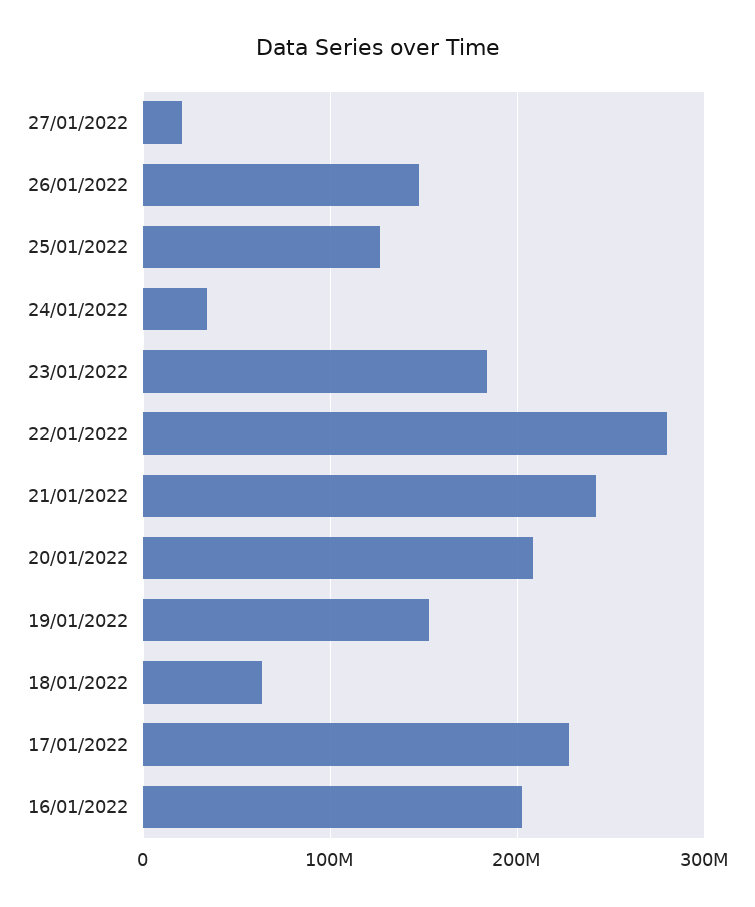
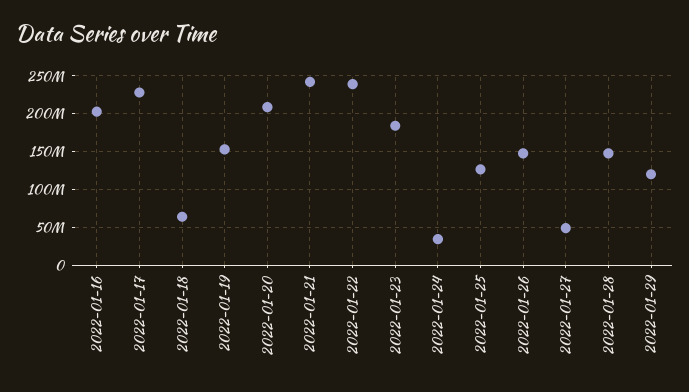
27/01/2022: 20000000 -> 50000000
22/01/2022: 280000000 -> 240000000
2022-01-28: none -> 150000000
2022-01-29: none -> 120000000

